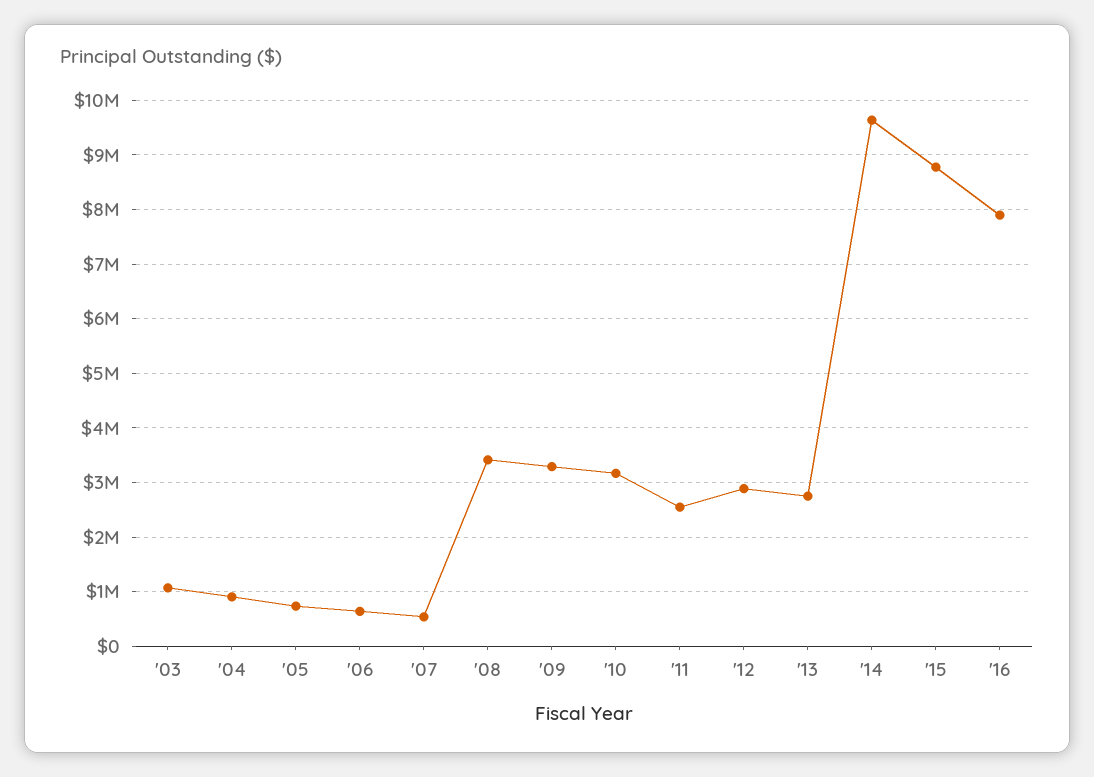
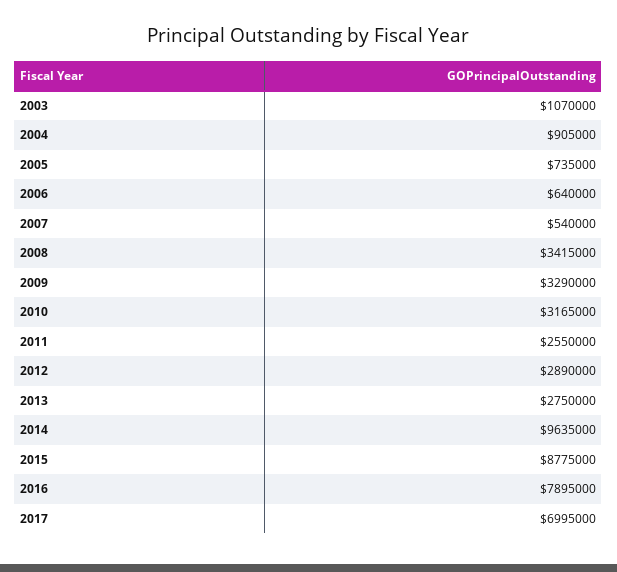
2017: none -> 6995000

